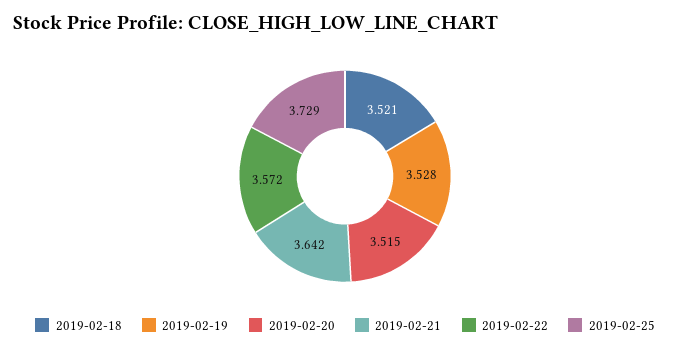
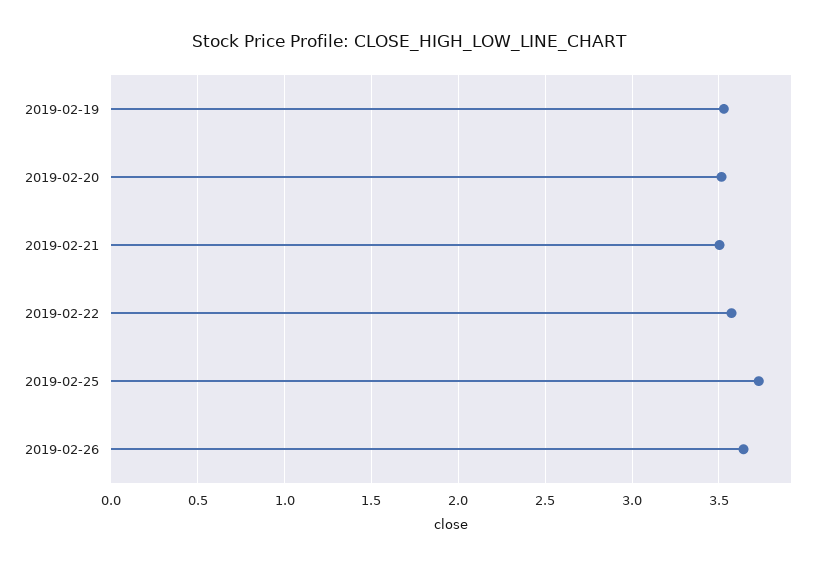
2019-02-18: 3.521 -> none
2019-02-21: 3.642 -> 3.5
2019-02-26: none -> 3.65

